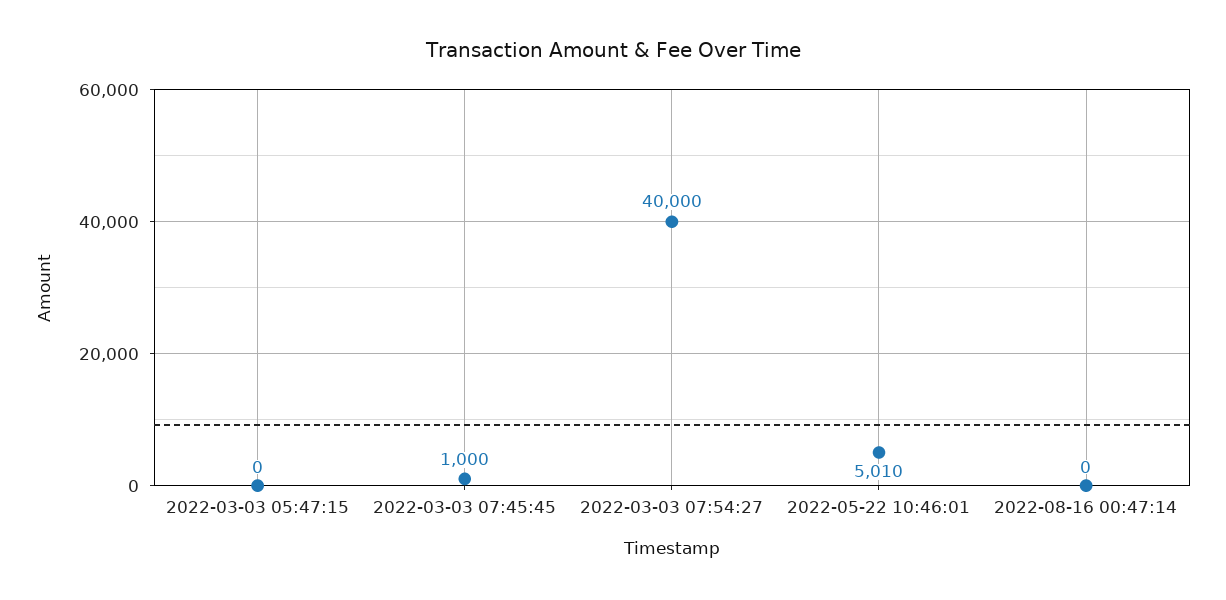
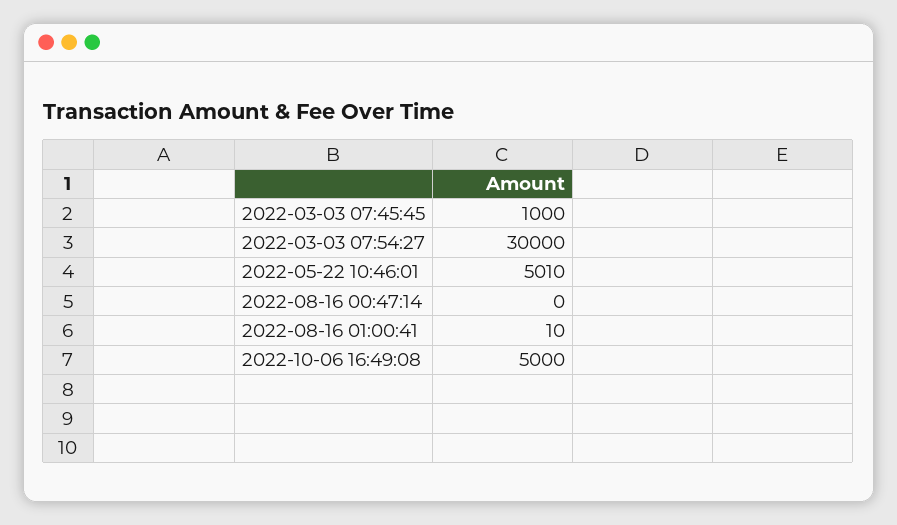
2022-03-03 05:47:15: 0 -> none
2022-03-03 07:54:27: 40000 -> 30000
2022-08-16 01:00:41: none -> 10
2022-10-06 16:49:08: none -> 5000

